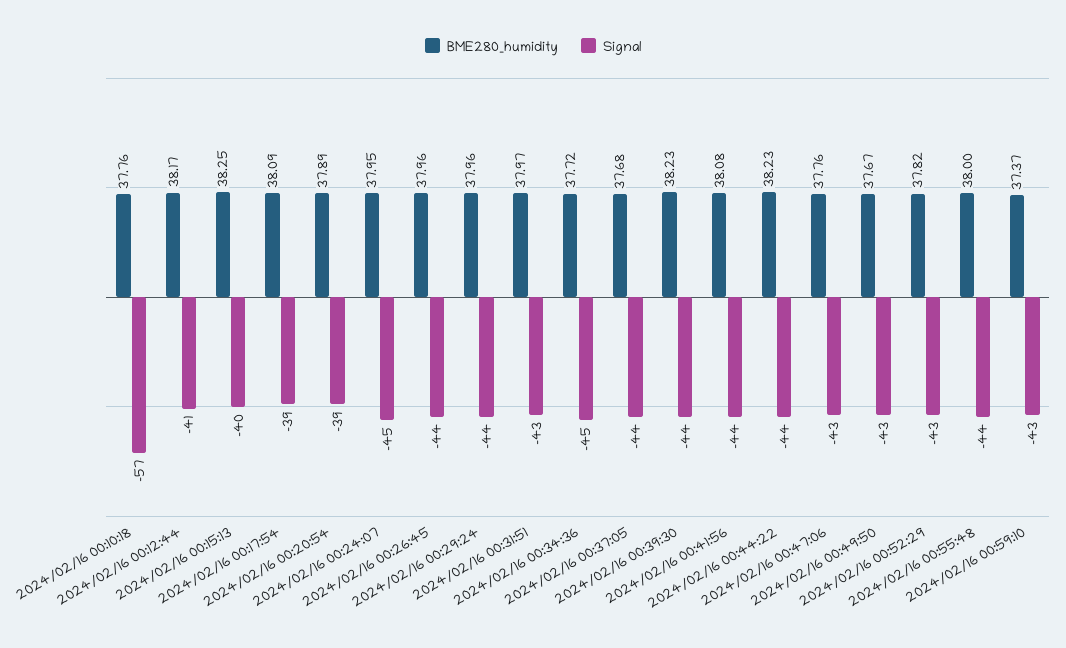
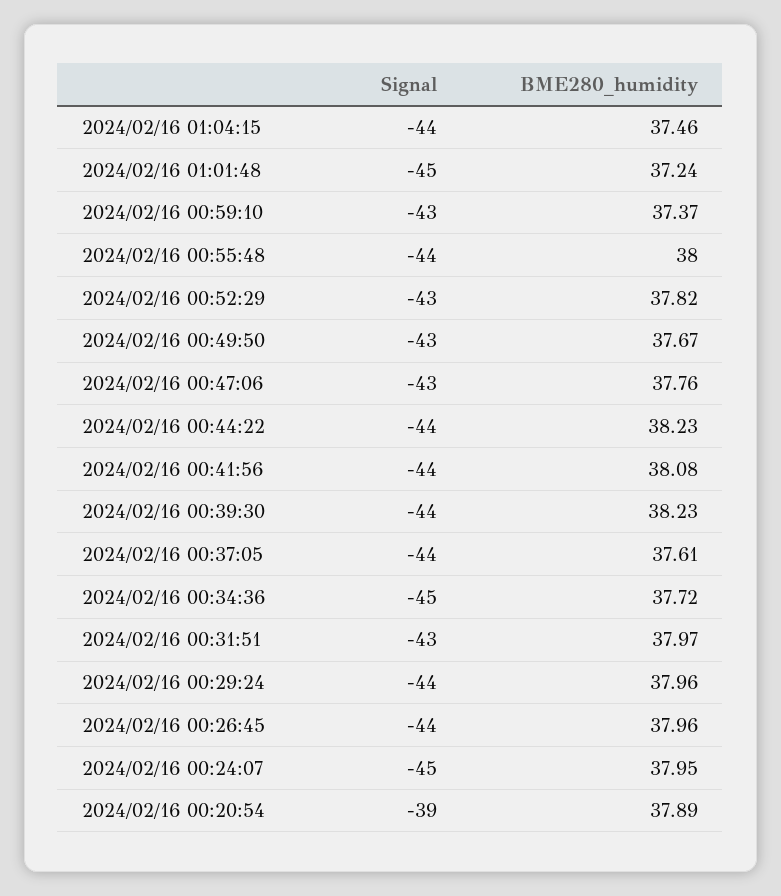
BME280_humidity, 2024/02/16 00:10:18: 37.76 -> none
Signal, 2024/02/16 00:10:18: -57 -> none
BME280_humidity, 2024/02/16 00:12:44: 38.17 -> none
Signal, 2024/02/16 00:12:44: -41 -> none
BME280_humidity, 2024/02/16 00:15:13: 38.25 -> none
Signal, 2024/02/16 00:15:13: -40 -> none
BME280_humidity, 2024/02/16 00:17:54: 38.09 -> none
Signal, 2024/02/16 00:17:54: -39 -> none
BME280_humidity, 2024/02/16 00:37:05: 37.68 -> 37.61
Signal, 2024/02/16 01:04:15: none -> -44
BME280_humidity, 2024/02/16 01:04:15: none -> 37.46
Signal, 2024/02/16 01:01:48: none -> -45
BME280_humidity, 2024/02/16 01:01:48: none -> 37.24

